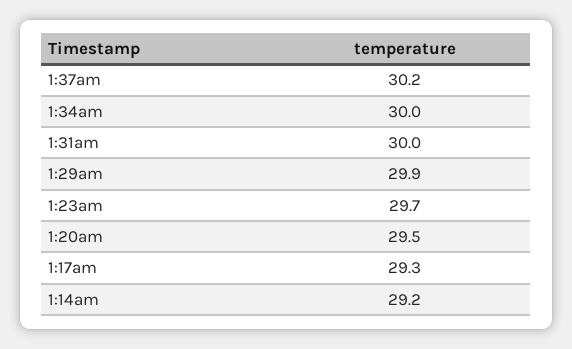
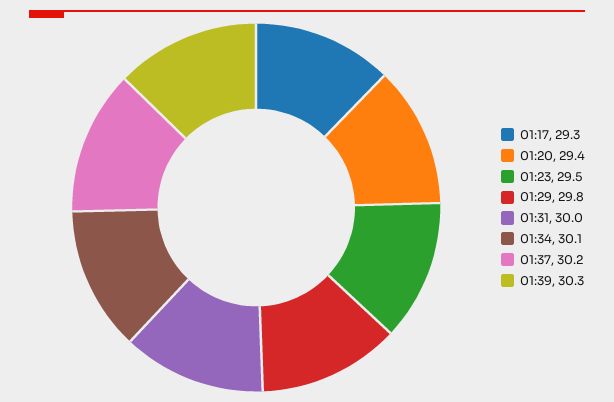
1:34am: 30 -> 30.1
1:29am: 29.9 -> 29.8
1:23am: 29.7 -> 29.5
1:20am: 29.5 -> 29.4
1:14am: 29.2 -> none
01:39: none -> 30.3

